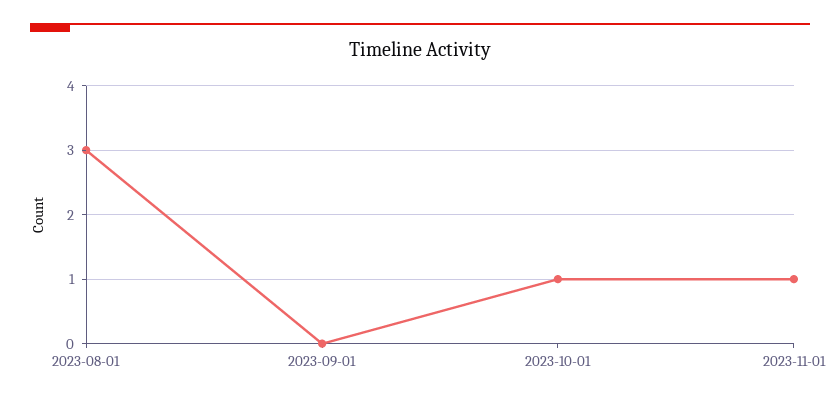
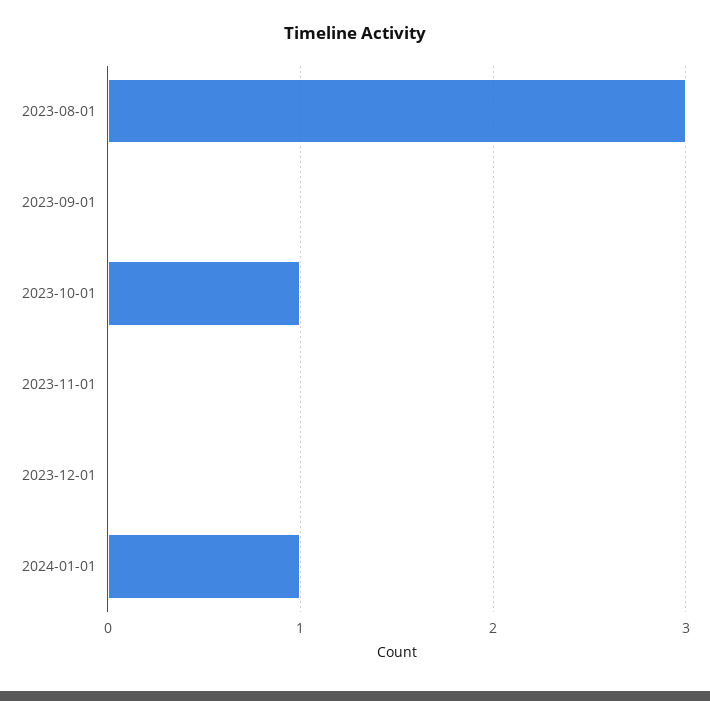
2023-11-01: 1 -> 0
2023-12-01: none -> 0
2024-01-01: none -> 1

